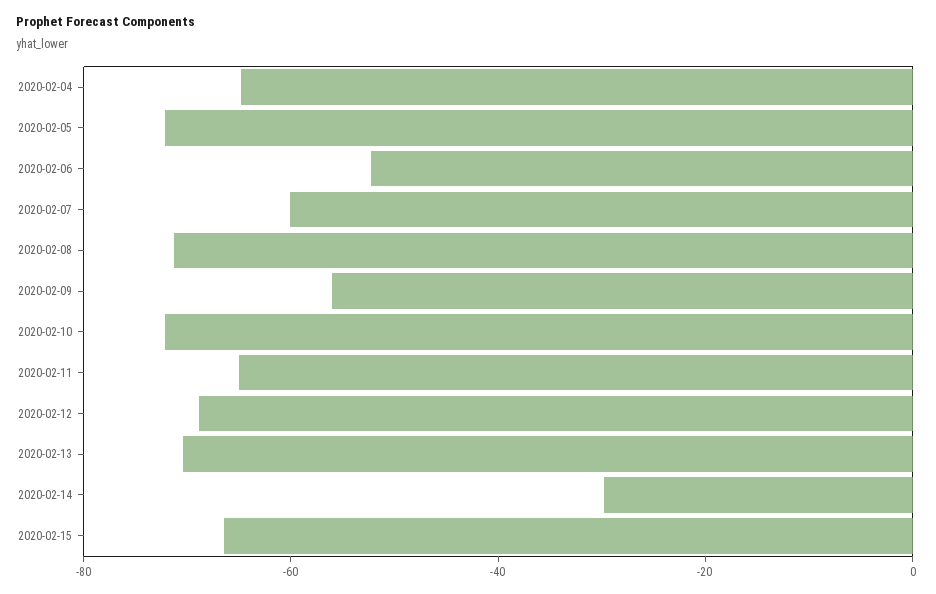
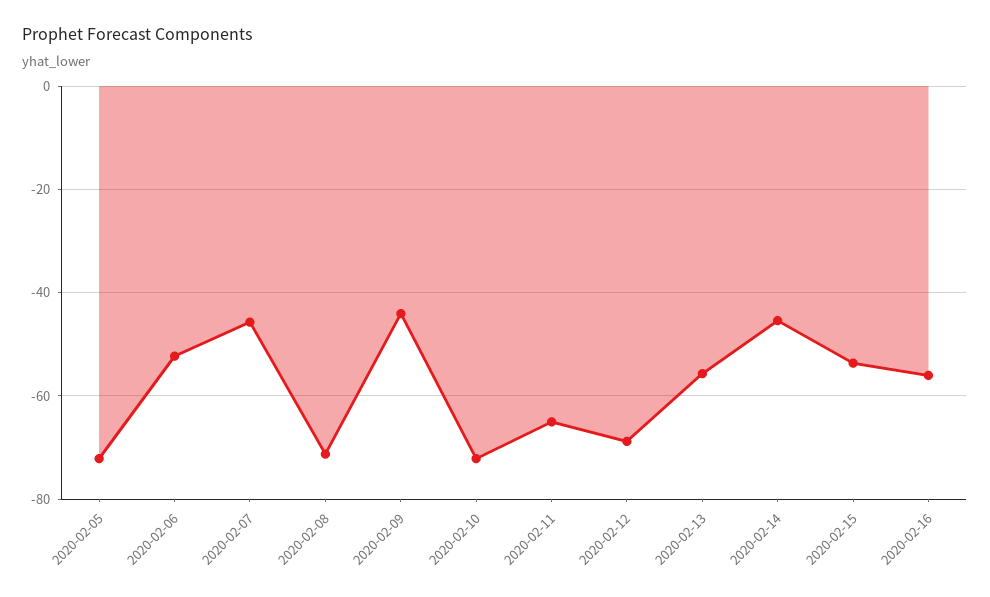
2020-02-04: -65 -> none
2020-02-07: -60 -> -46
2020-02-09: -55 -> -44
2020-02-13: -70 -> -56
2020-02-14: -30 -> -46
2020-02-15: -65 -> -54
2020-02-16: none -> -56

